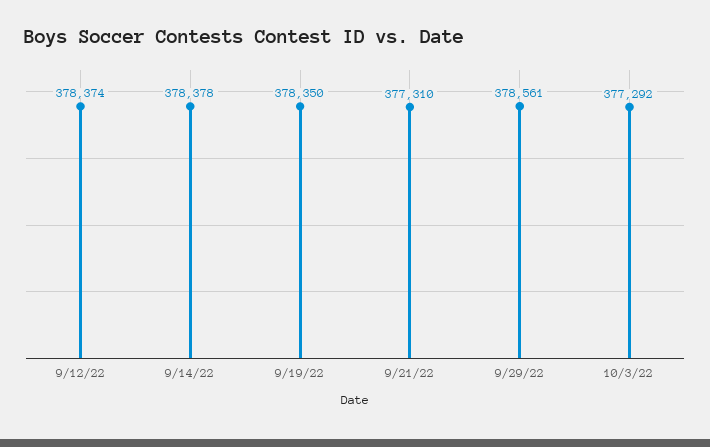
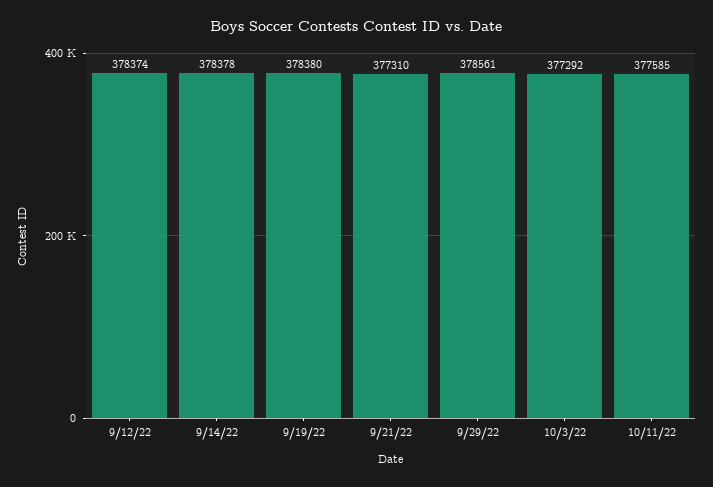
9/19/22: 378350 -> 378380
10/11/22: none -> 377585

